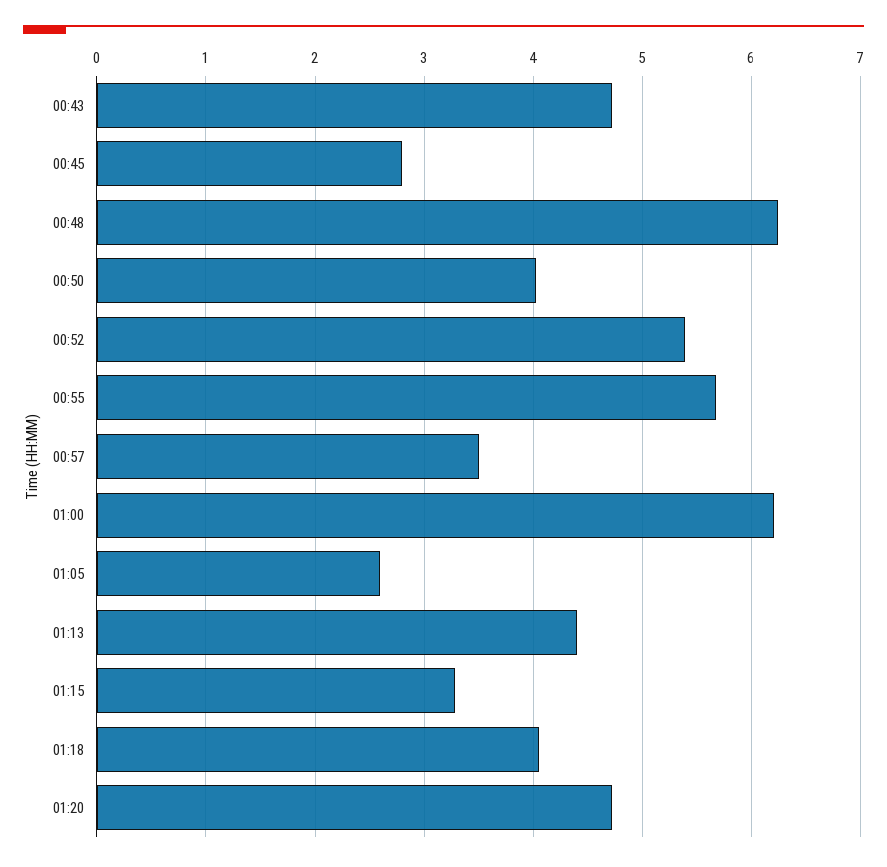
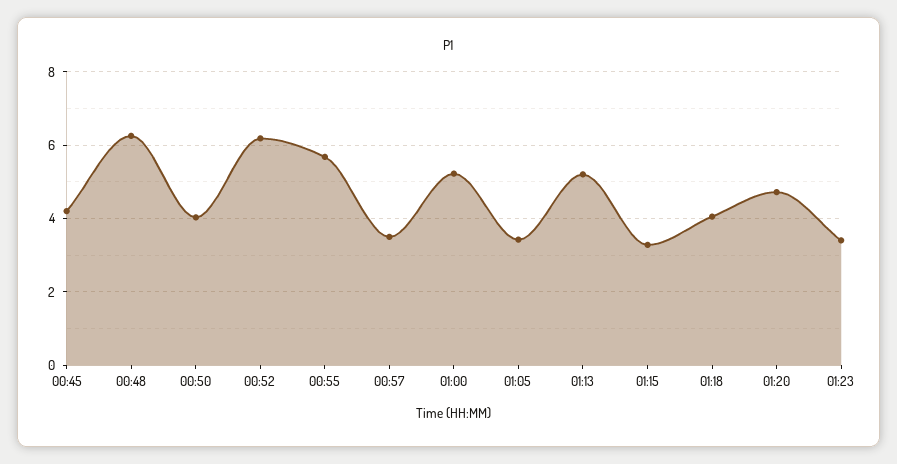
00:43: 4.7 -> none
00:45: 2.8 -> 4.2
00:52: 5.4 -> 6.2
01:00: 6.2 -> 5.2
01:05: 2.6 -> 3.4
01:13: 4.4 -> 5.2
01:23: none -> 3.4

